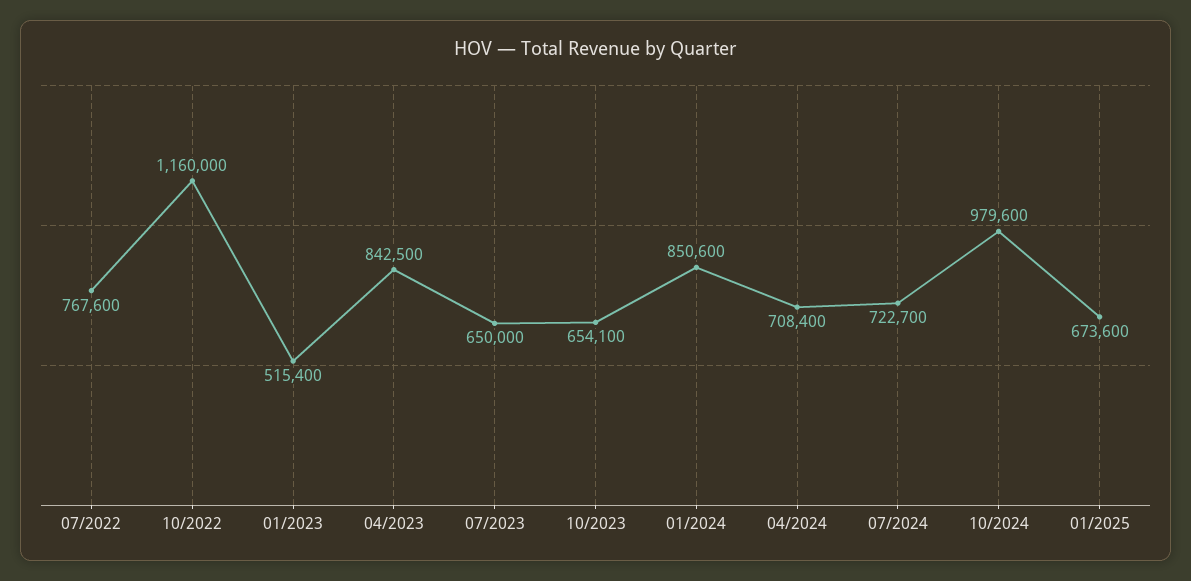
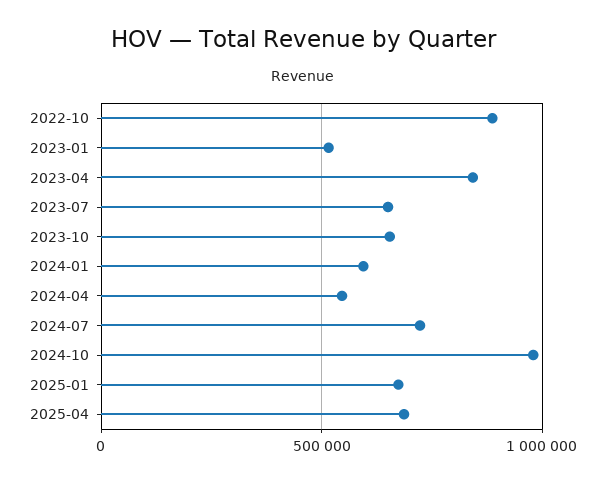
07/2022: 767600 -> none
10/2022: 1160000 -> 900000
01/2024: 850600 -> 600000
04/2024: 708400 -> 550000
2025-04: none -> 700000

